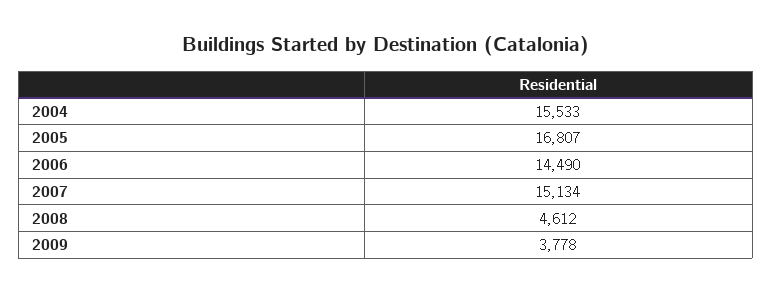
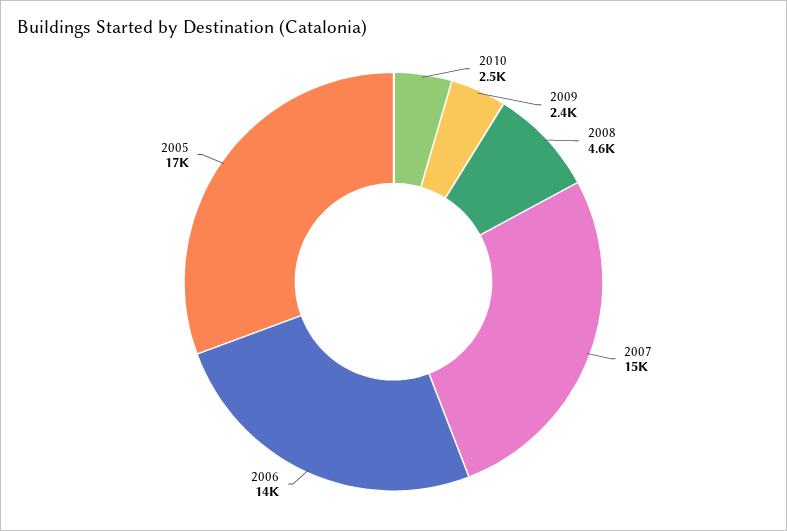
2004: 15533 -> none
2009: 3778 -> 2400
2010: none -> 2500

